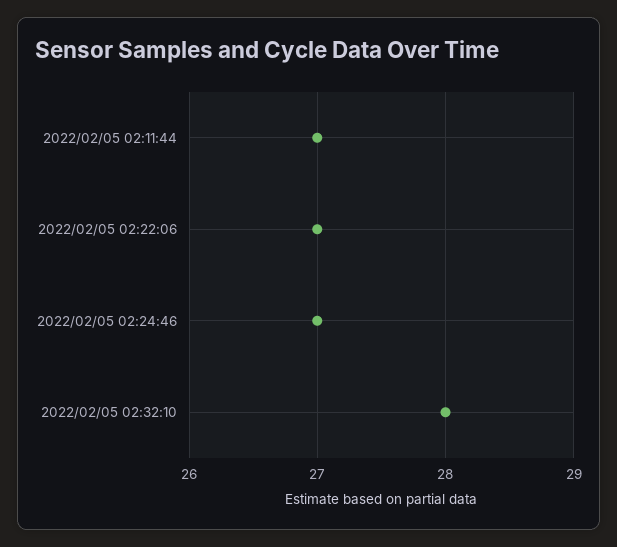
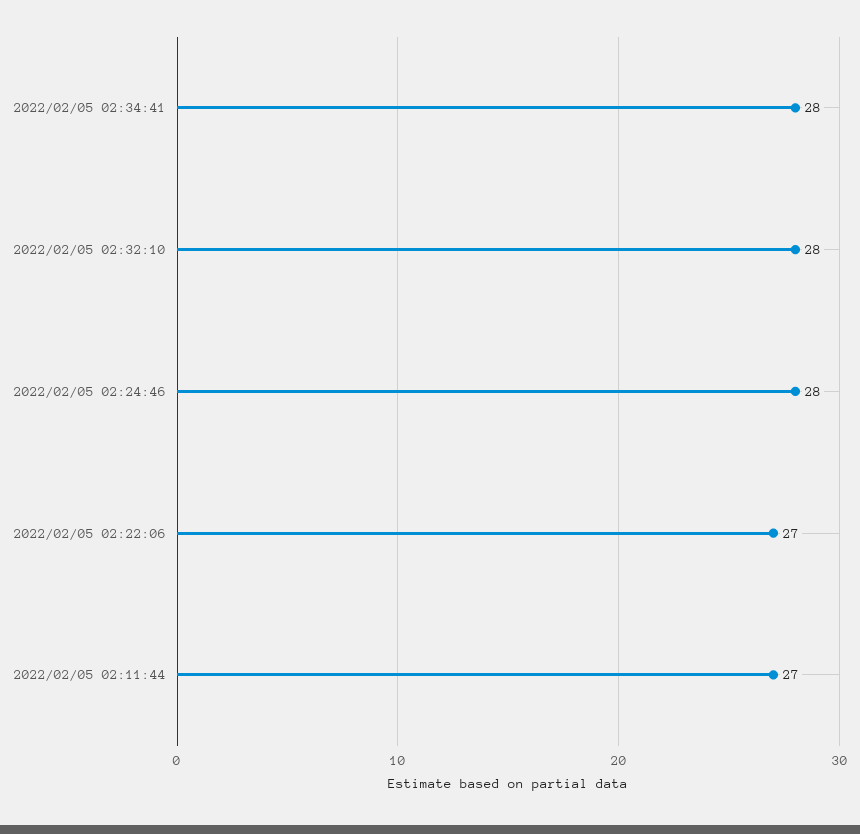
2022/02/05 02:24:46: 27 -> 28
2022/02/05 02:34:41: none -> 28

